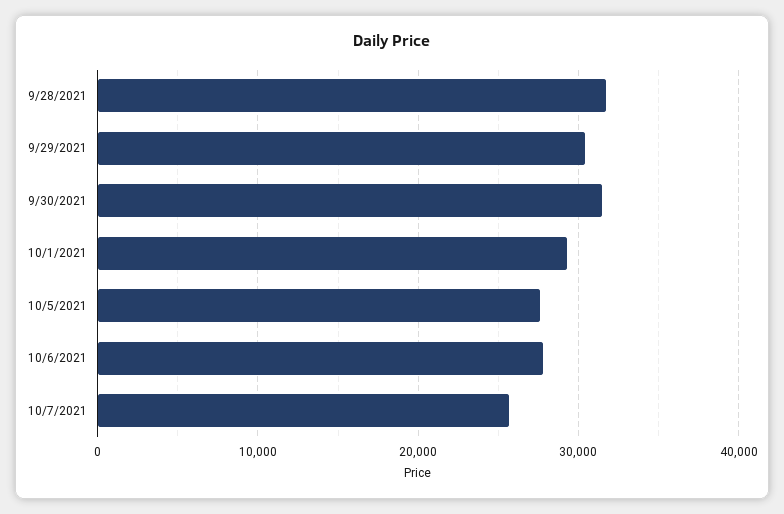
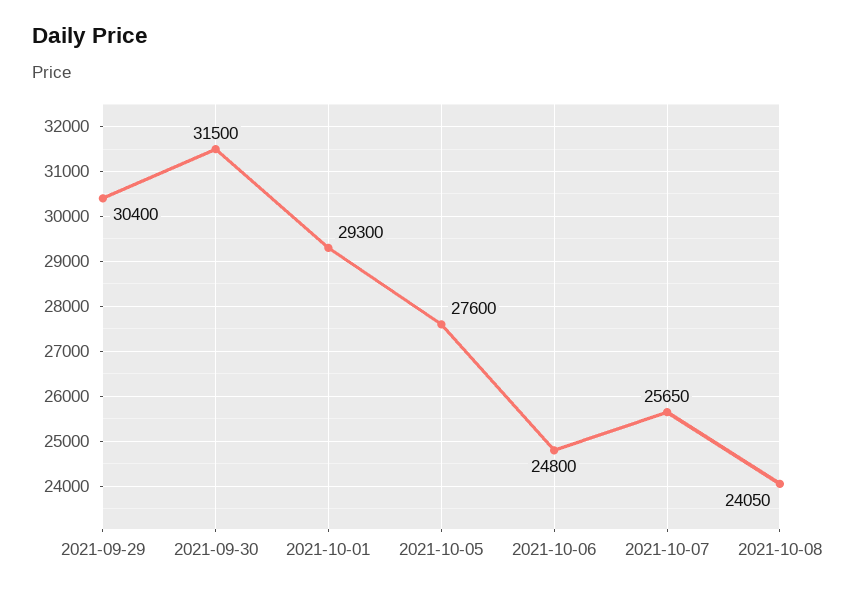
9/28/2021: 32000 -> none
10/6/2021: 28000 -> 24800
2021-10-08: none -> 24050

